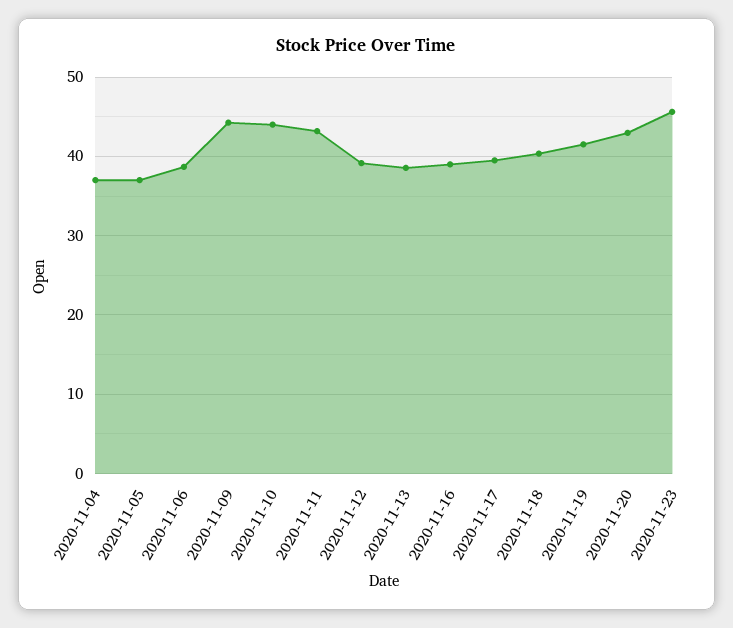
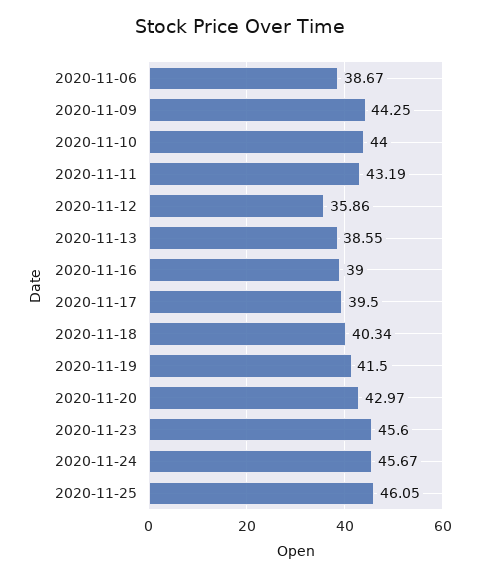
2020-11-04: 37 -> none
2020-11-05: 37 -> none
2020-11-12: 39 -> 35.86
2020-11-24: none -> 45.67
2020-11-25: none -> 46.05

